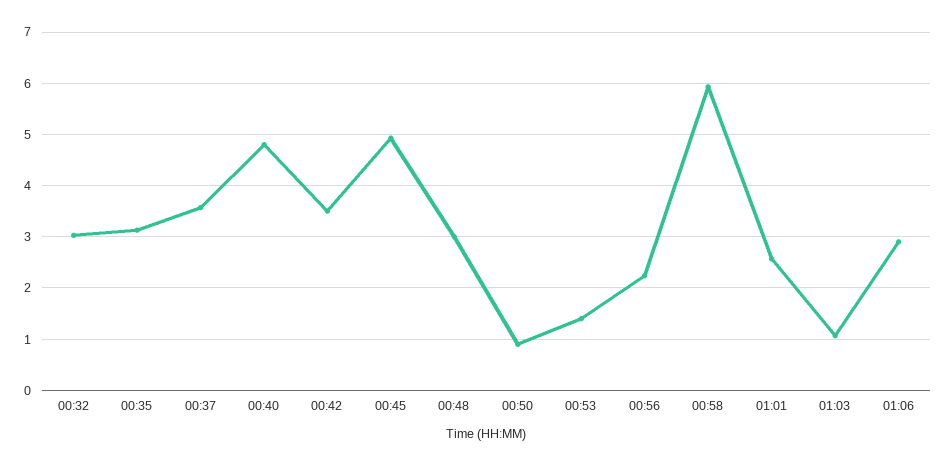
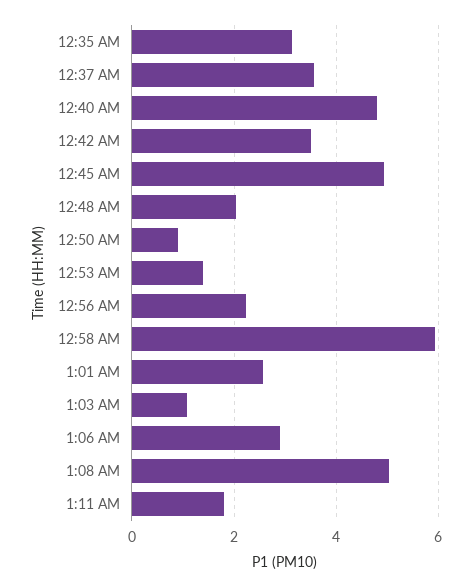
00:32: 3 -> none
00:48: 3 -> 2
1:08 AM: none -> 5
1:11 AM: none -> 1.8

